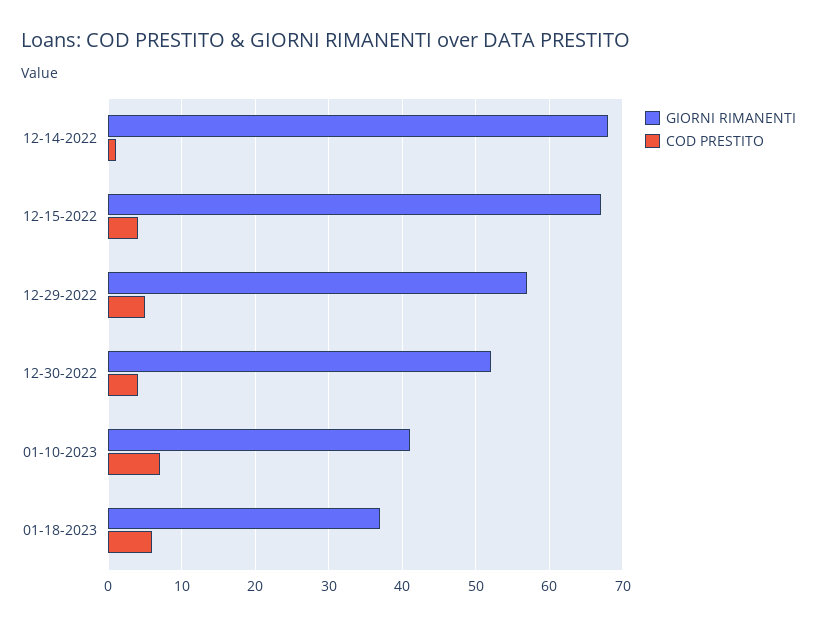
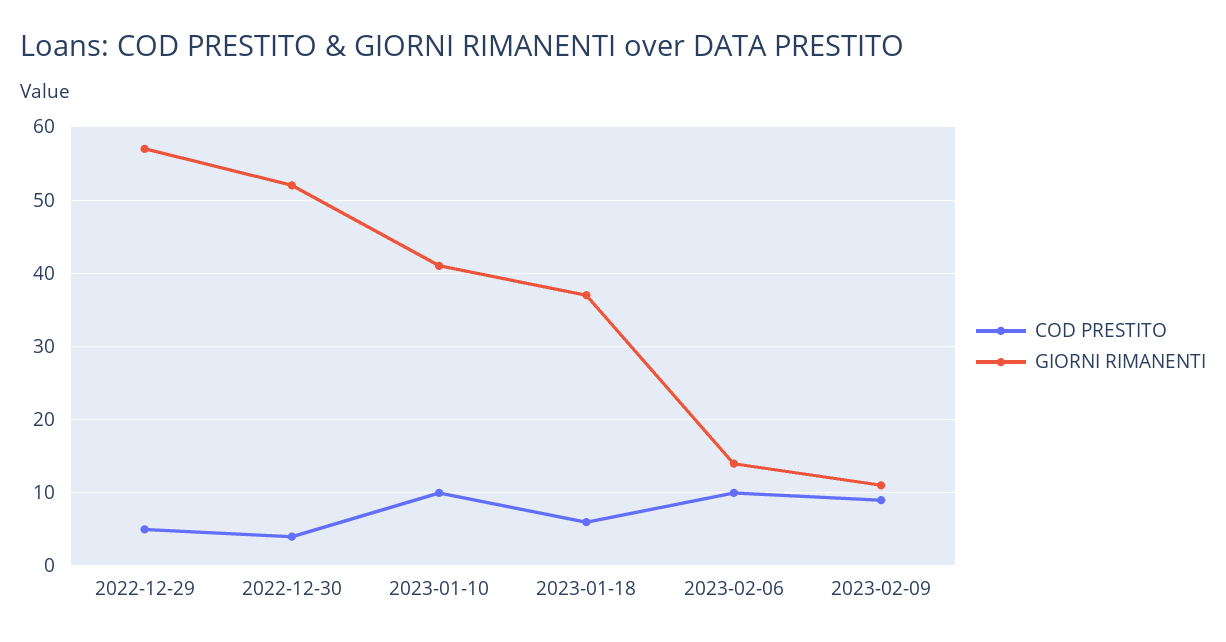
GIORNI RIMANENTI, 12-14-2022: 68 -> none
COD PRESTITO, 12-14-2022: 1 -> none
GIORNI RIMANENTI, 12-15-2022: 67 -> none
COD PRESTITO, 12-15-2022: 4 -> none
COD PRESTITO, 01-10-2023: 7 -> 10
COD PRESTITO, 2023-02-06: none -> 10
GIORNI RIMANENTI, 2023-02-06: none -> 14
COD PRESTITO, 2023-02-09: none -> 9
GIORNI RIMANENTI, 2023-02-09: none -> 11

